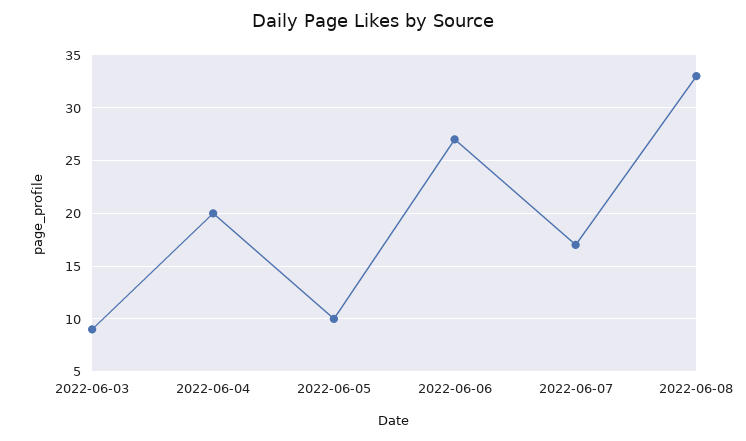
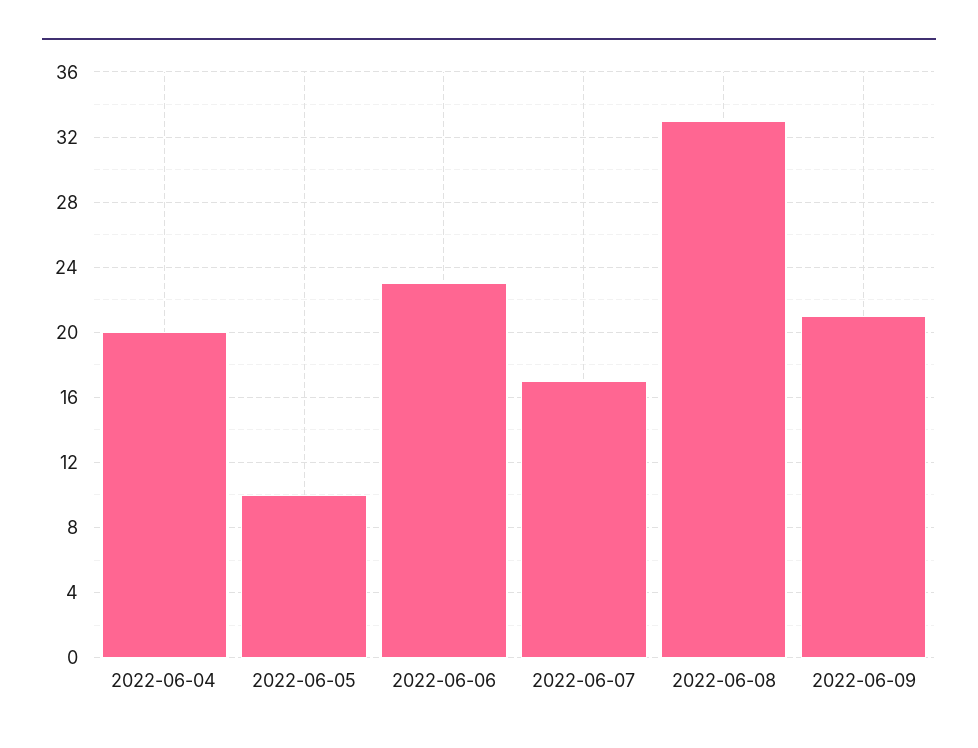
2022-06-03: 9 -> none
2022-06-06: 27 -> 23
2022-06-09: none -> 21

